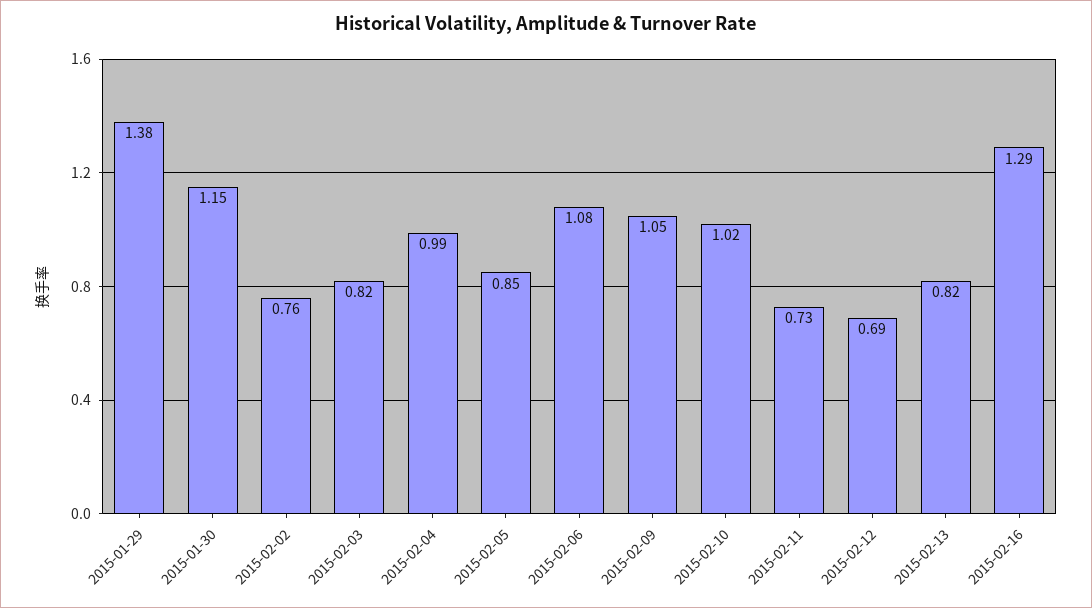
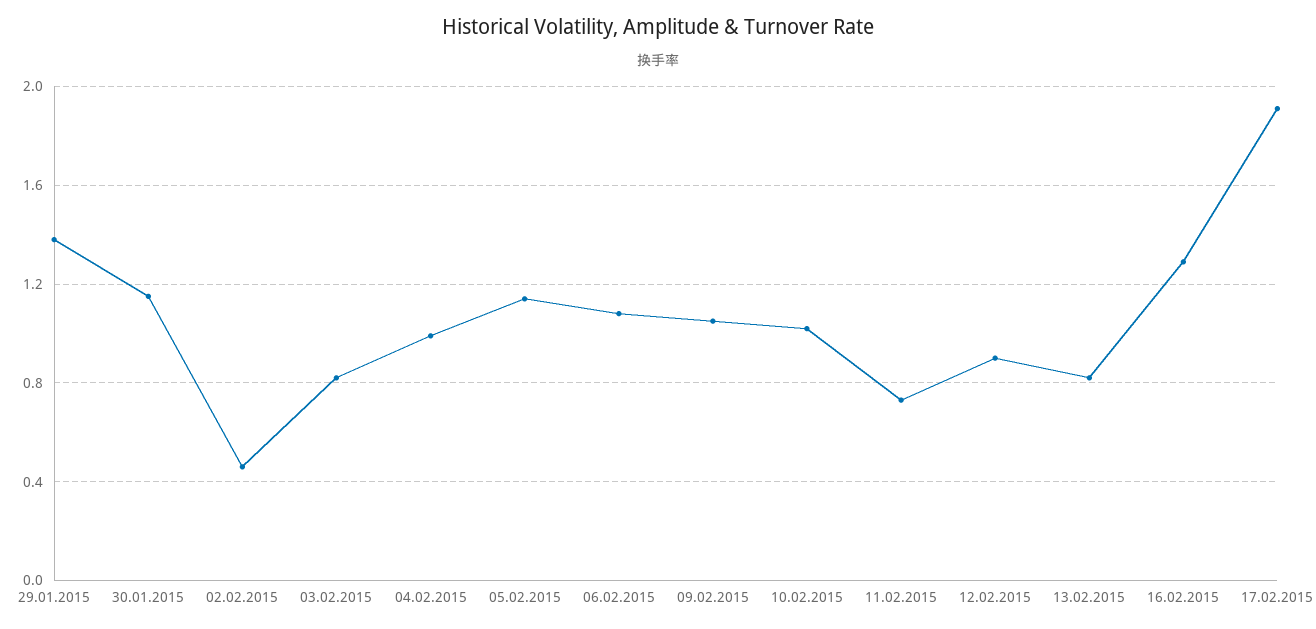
2015-02-02: 0.76 -> 0.45
2015-02-05: 0.85 -> 1.15
2015-02-12: 0.69 -> 0.9
17.02.2015: none -> 1.9

